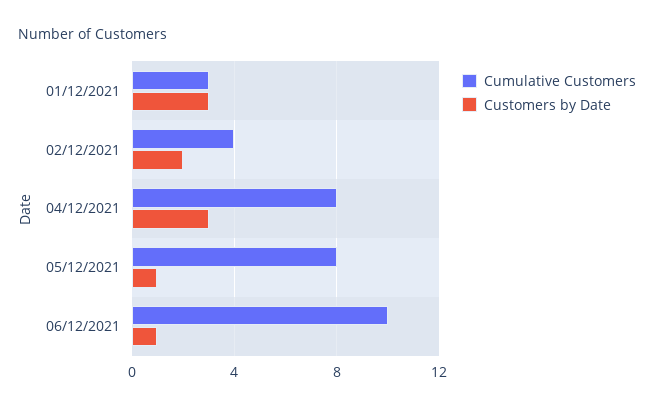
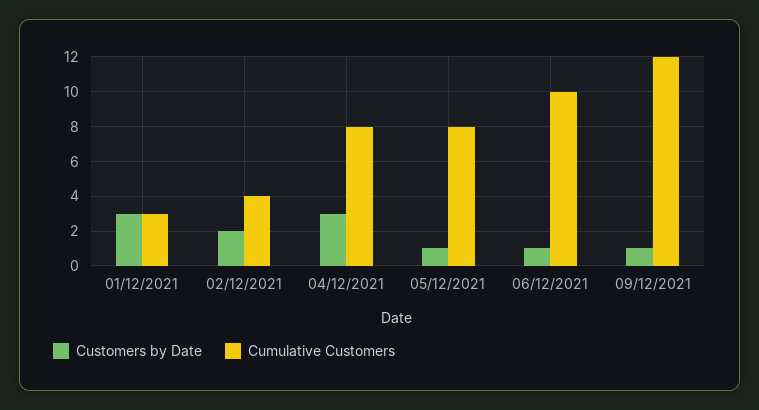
Customers by Date, 09/12/2021: none -> 1
Cumulative Customers, 09/12/2021: none -> 12

